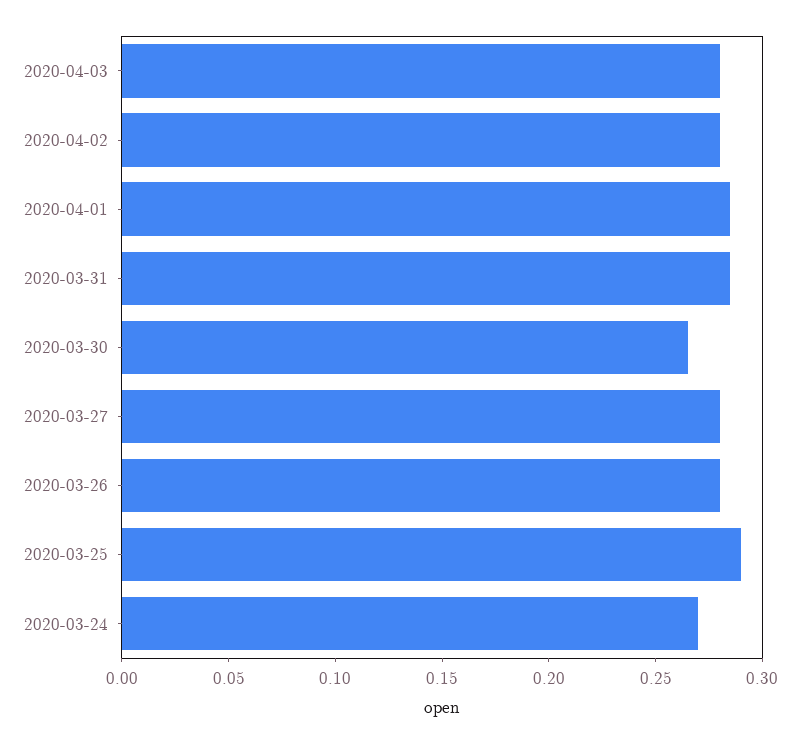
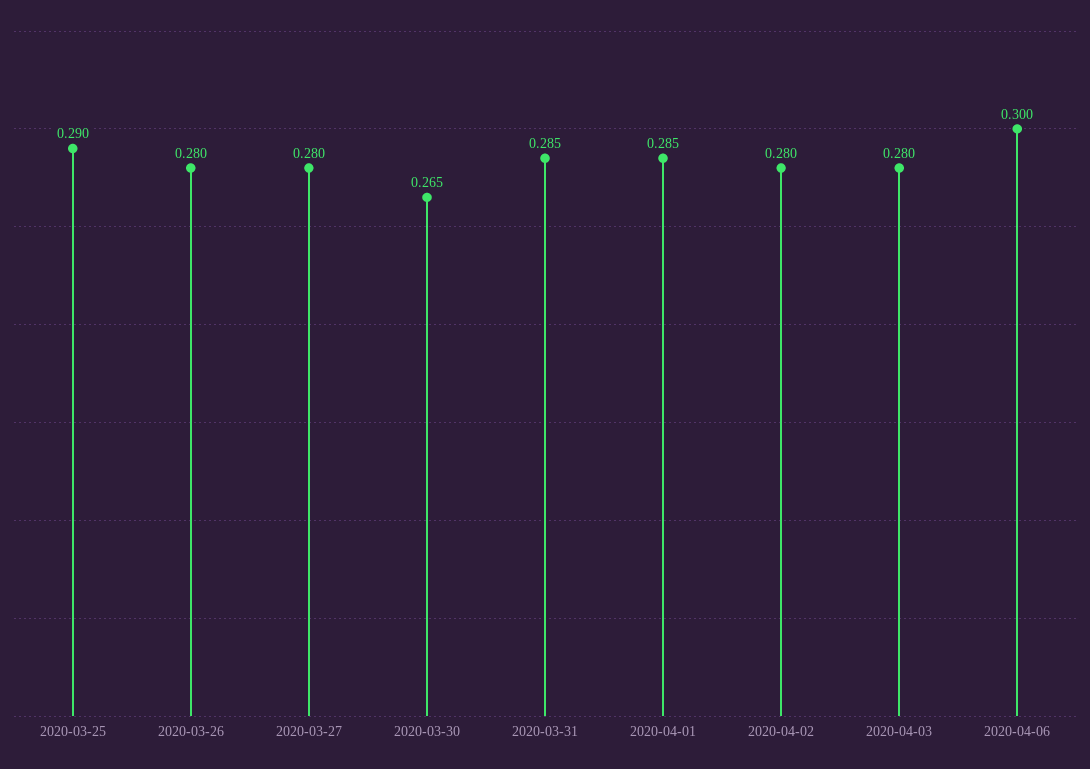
2020-03-24: 0.27 -> none
2020-04-06: none -> 0.3

